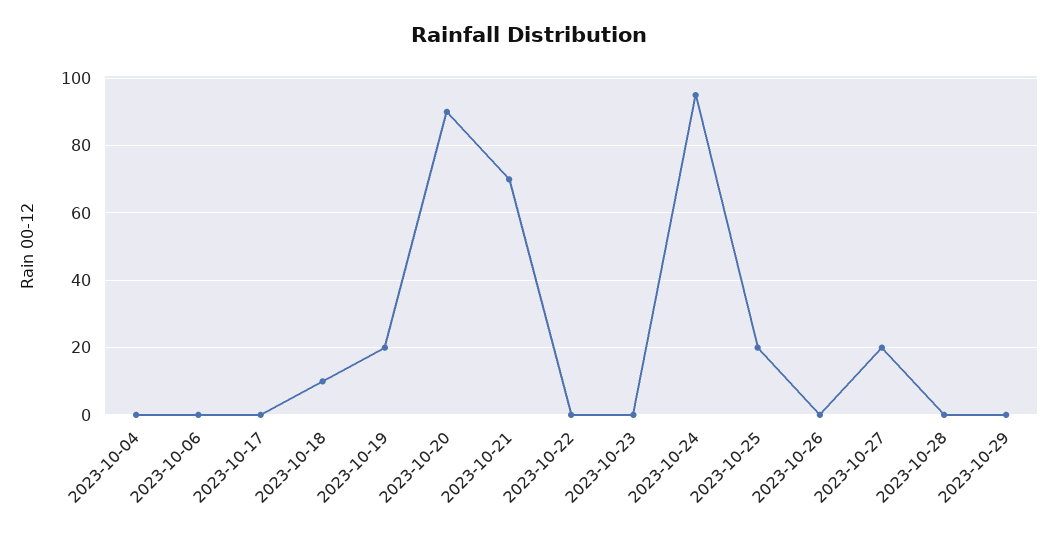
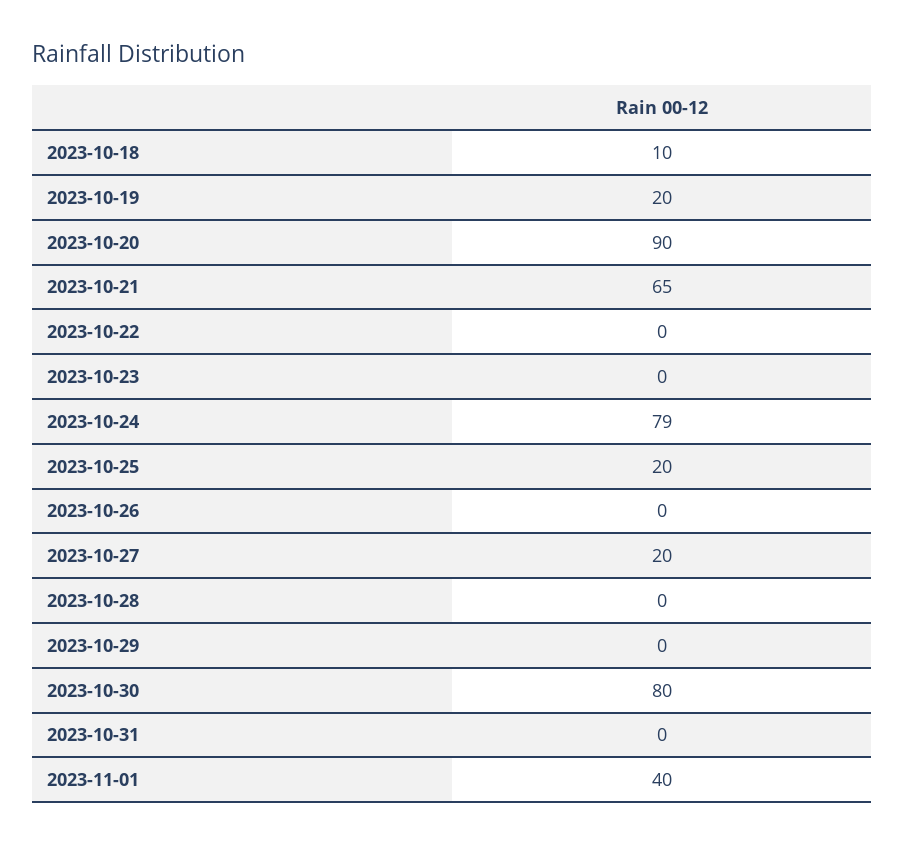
2023-10-04: 0 -> none
2023-10-06: 0 -> none
2023-10-17: 0 -> none
2023-10-21: 70 -> 65
2023-10-24: 95 -> 79
2023-10-30: none -> 80
2023-10-31: none -> 0
2023-11-01: none -> 40

